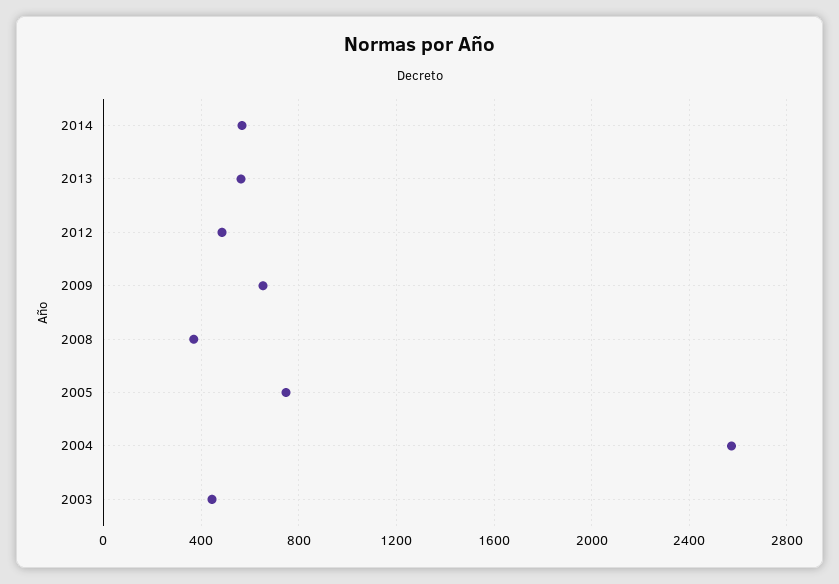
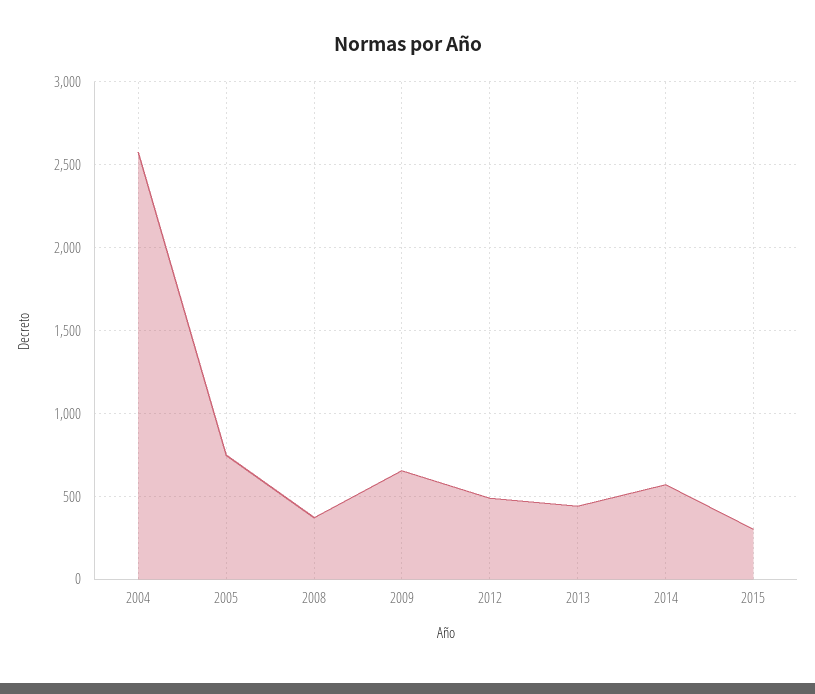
2013: 550 -> 450
2003: 450 -> none
2015: none -> 300

